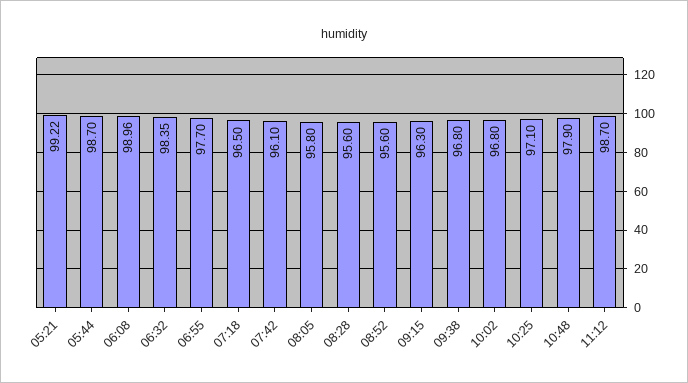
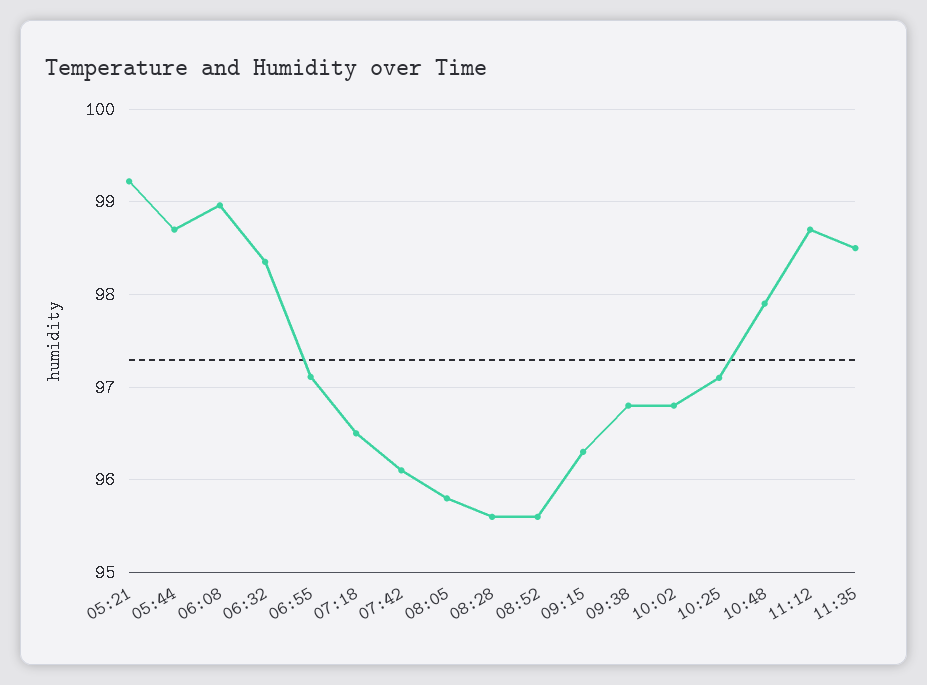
06:55: 97.7 -> 97.1
11:35: none -> 98.5

